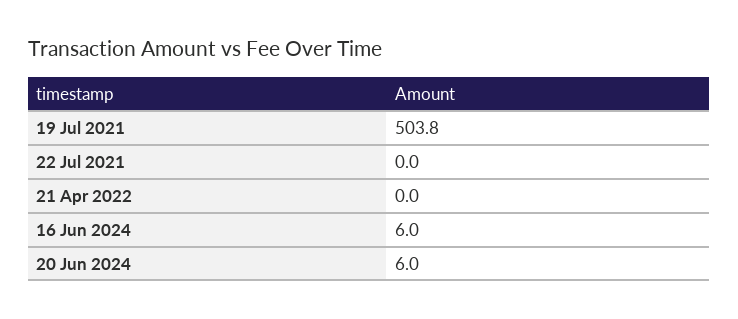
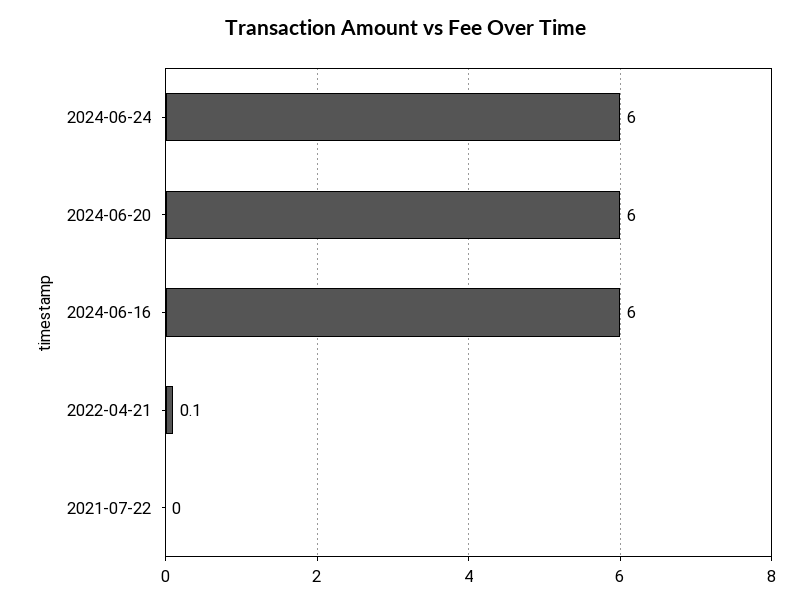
19 Jul 2021: 503.8 -> none
21 Apr 2022: 0 -> 0.1
2024-06-24: none -> 6

